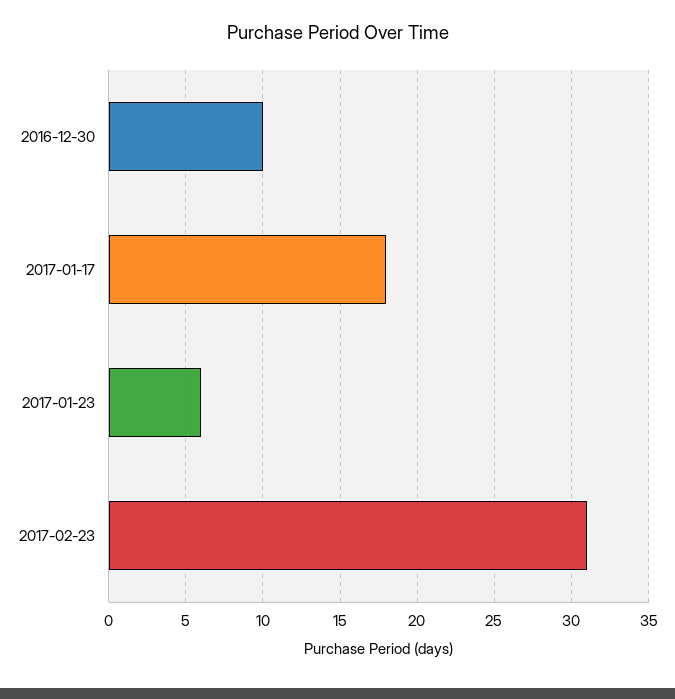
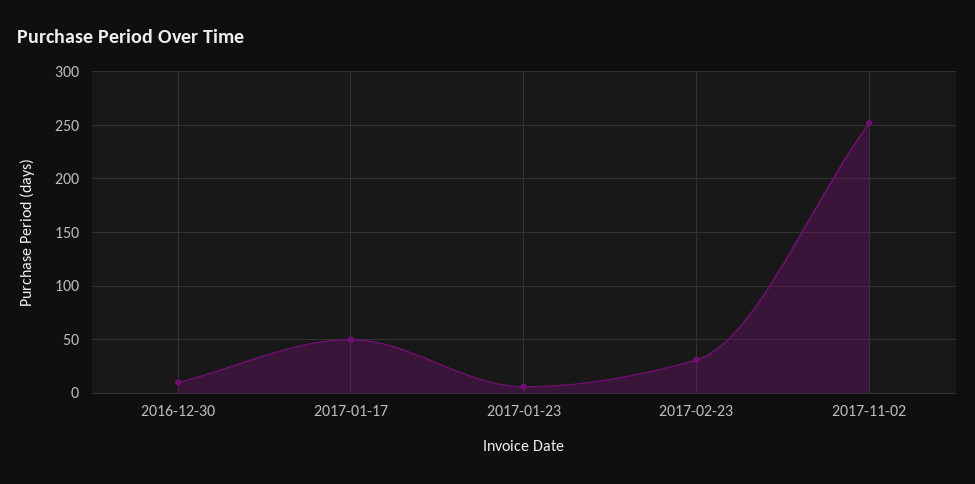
2017-01-17: 18 -> 50
2017-11-02: none -> 250

